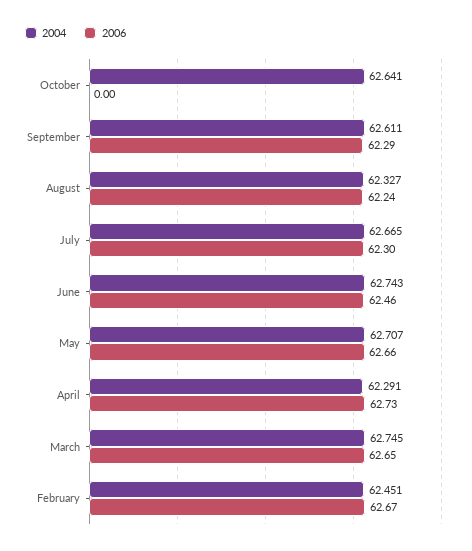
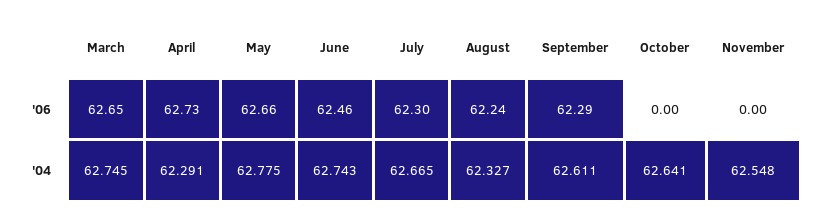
2004, May: 62.707 -> 62.775
2004, February: 62.451 -> none
2006, February: 62.67 -> none
2006, November: none -> 0
2004, November: none -> 62.548

